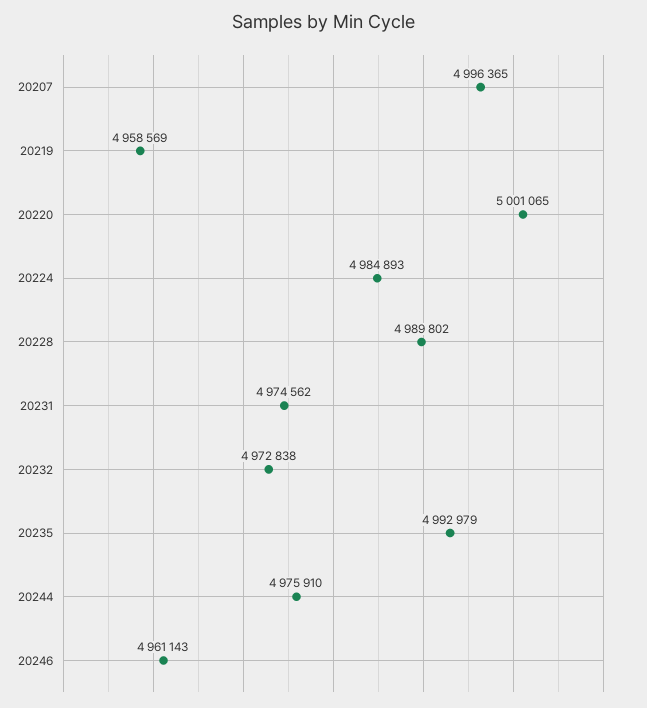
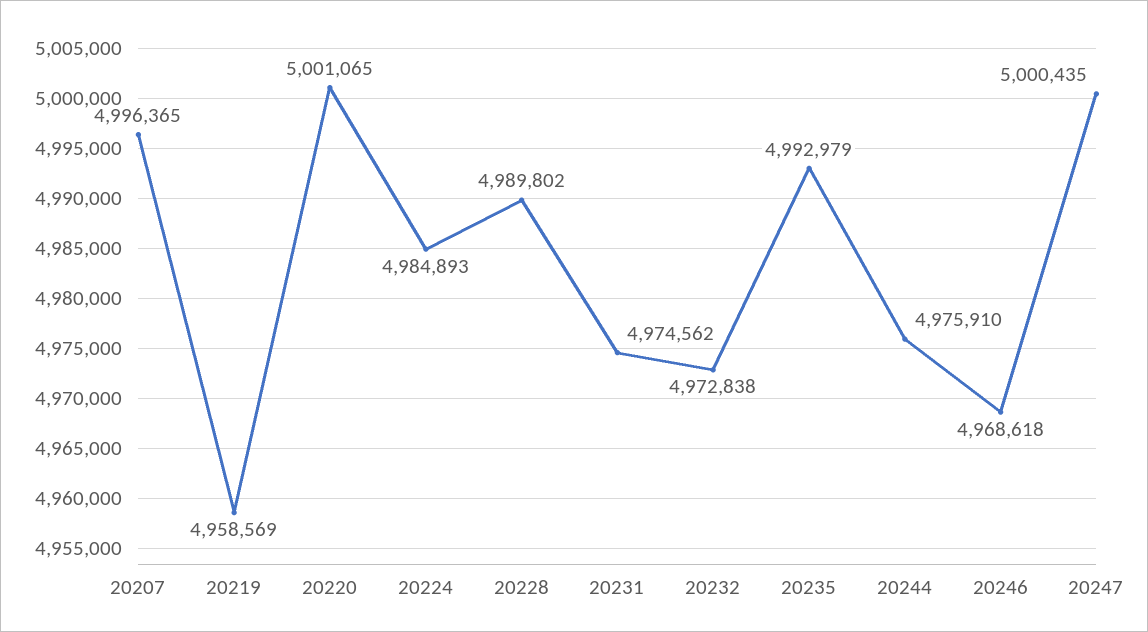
20246: 4961143 -> 4968618
20247: none -> 5000435

